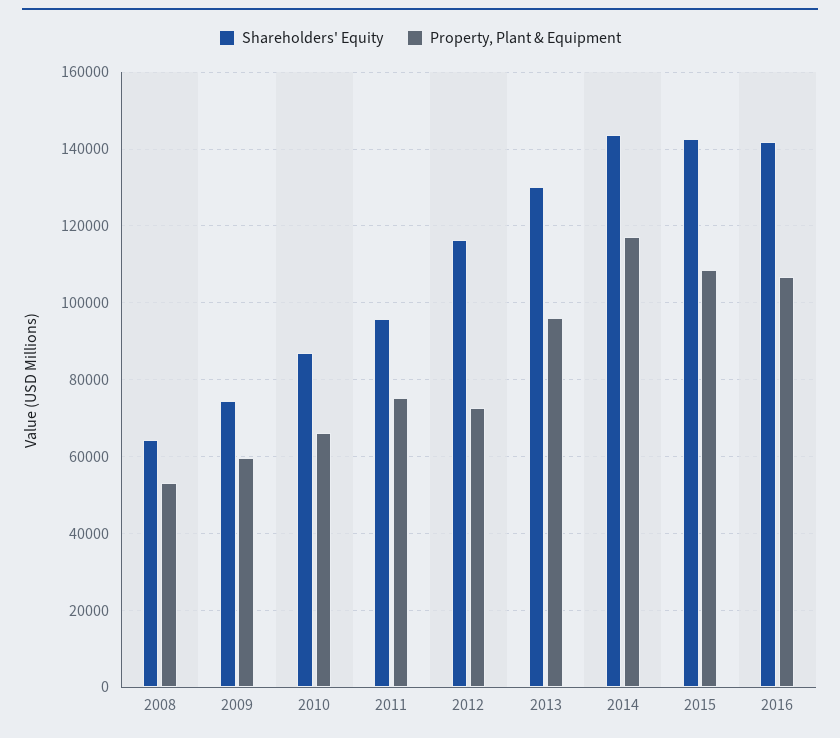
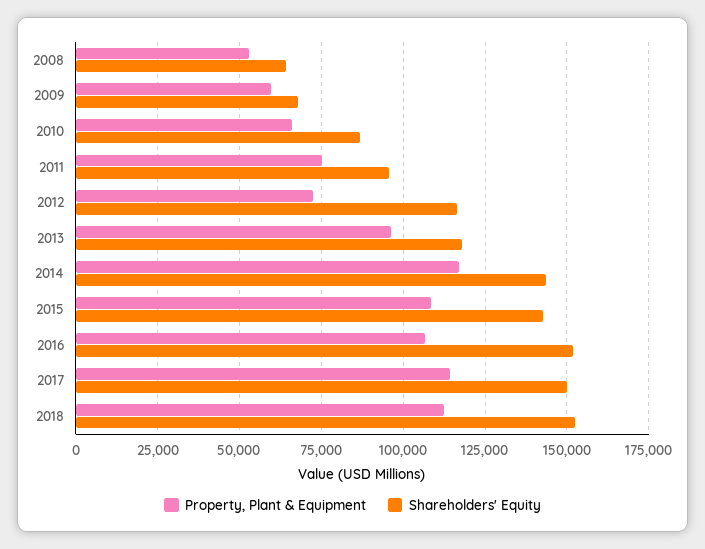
Shareholders' Equity, 2009: 74000 -> 67500
Shareholders' Equity, 2013: 130000 -> 117500
Shareholders' Equity, 2016: 142000 -> 152500
Property, Plant & Equipment, 2017: none -> 115000
Shareholders' Equity, 2017: none -> 150000
Property, Plant & Equipment, 2018: none -> 112500
Shareholders' Equity, 2018: none -> 152500

